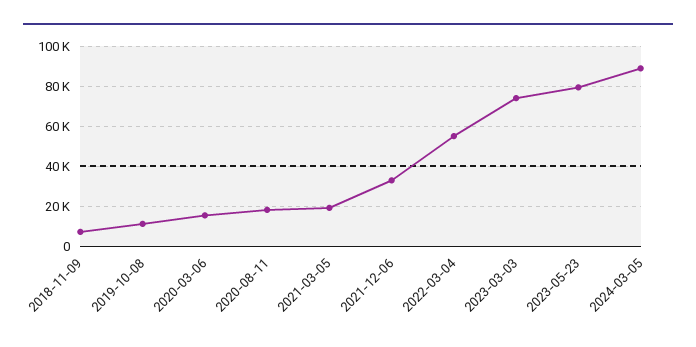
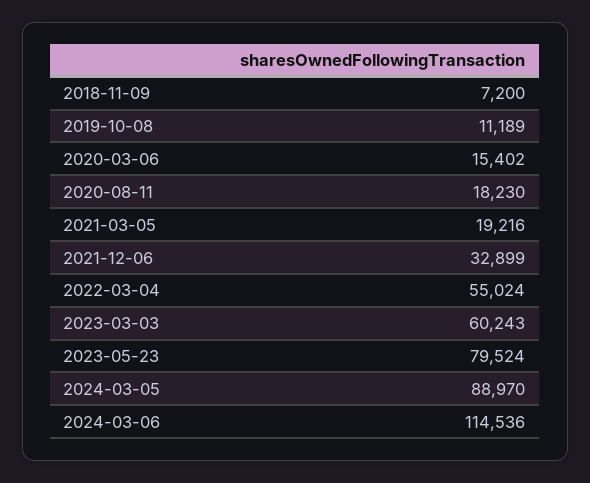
2023-03-03: 75000 -> 60243
2024-03-06: none -> 114536

